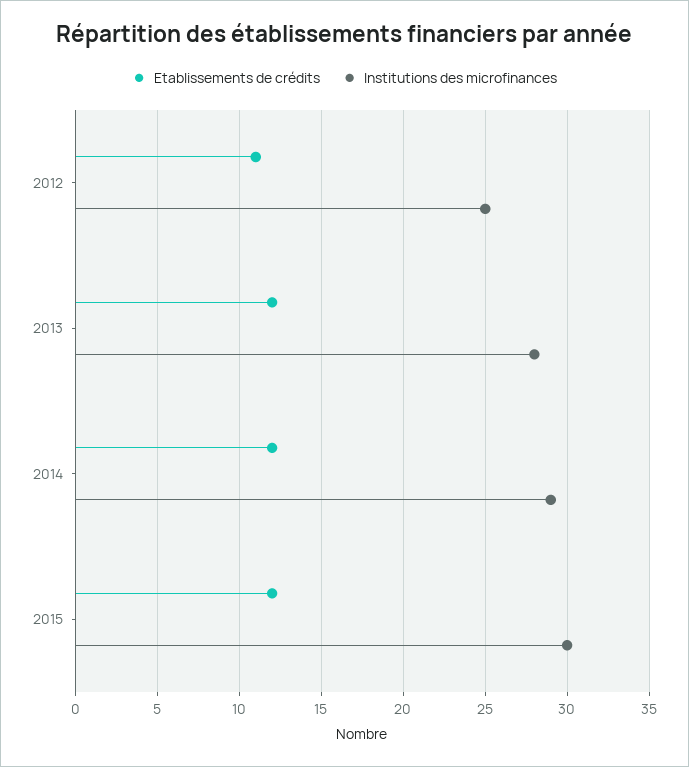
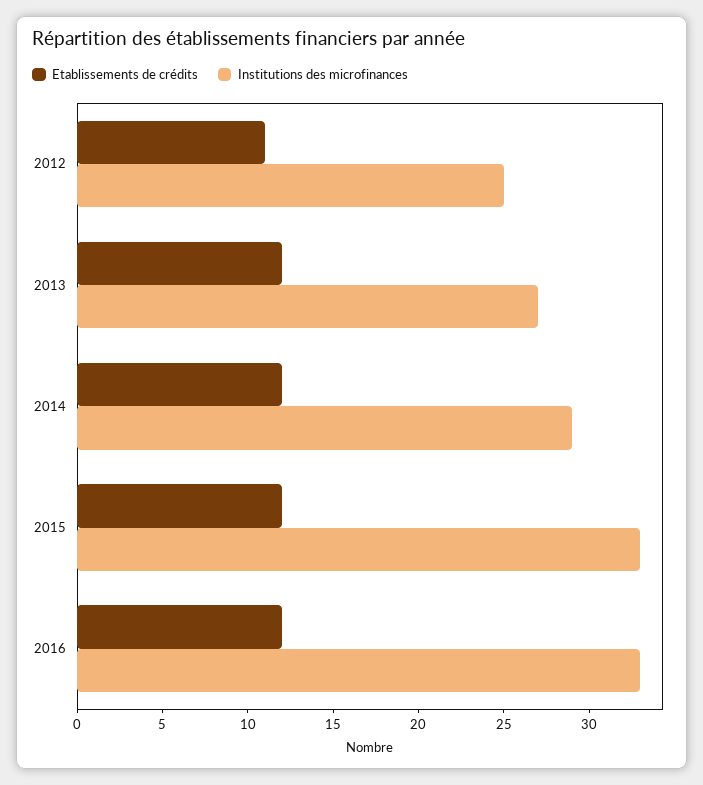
Institutions des microfinances, 2013: 28 -> 27
Institutions des microfinances, 2015: 30 -> 33
Etablissements de crédits, 2016: none -> 12
Institutions des microfinances, 2016: none -> 33

